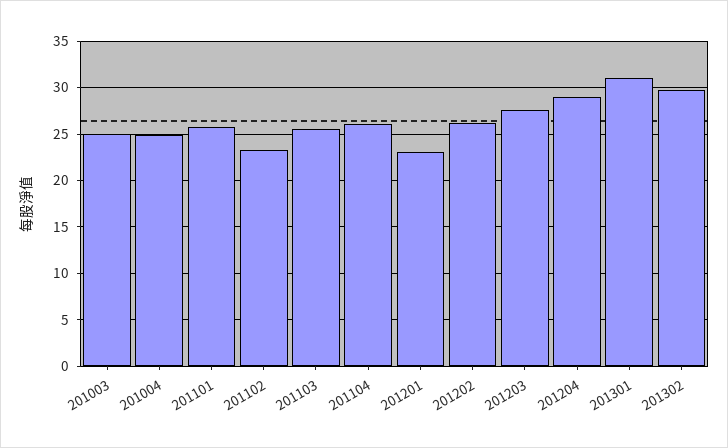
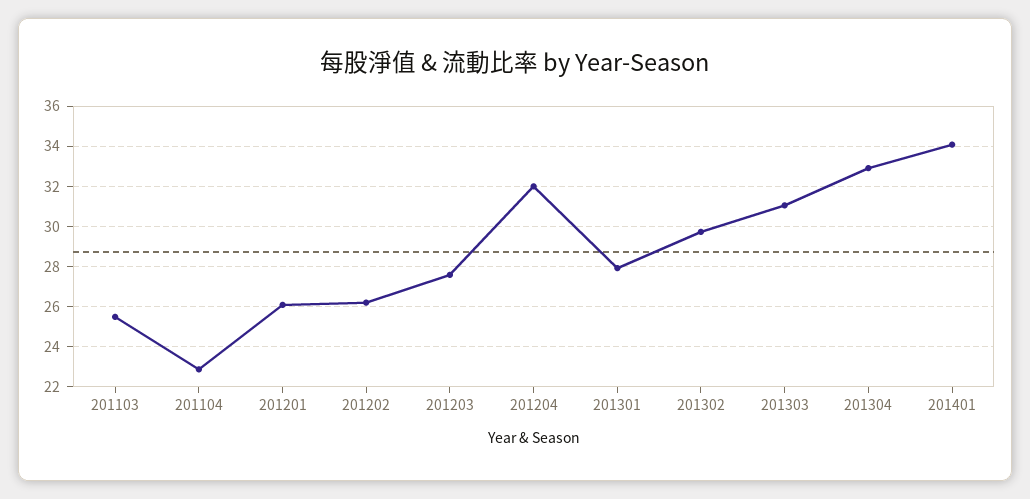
201003: 25 -> none
201004: 25 -> none
201101: 26 -> none
201102: 23 -> none
201104: 26 -> 23
201201: 23 -> 26
201204: 29 -> 32
201301: 31 -> 28
201303: none -> 31
201304: none -> 33
201401: none -> 34

